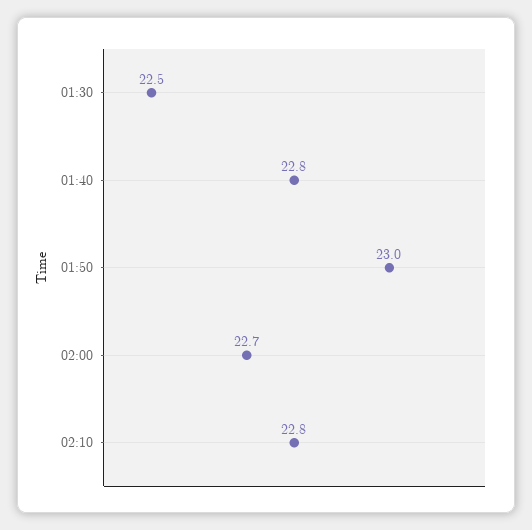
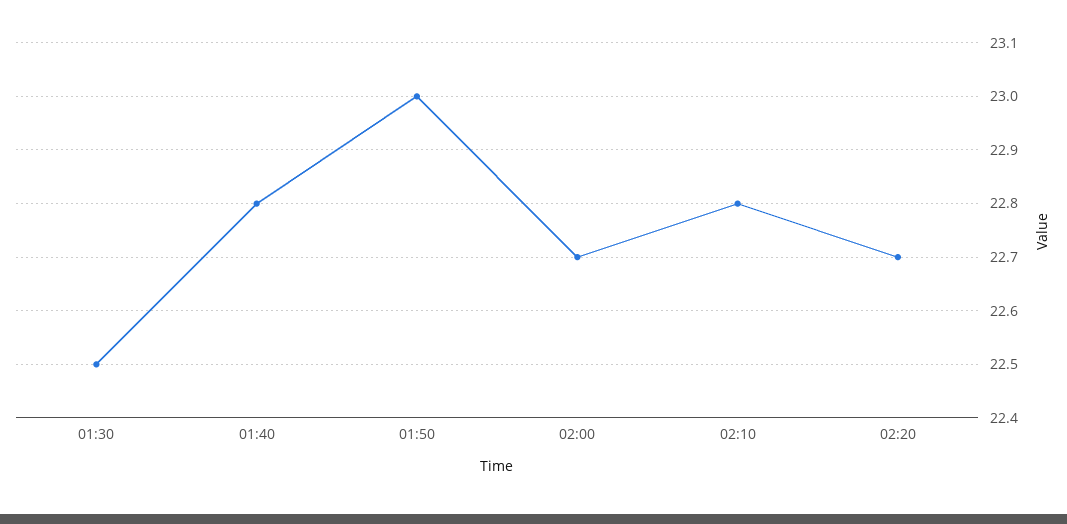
02:20: none -> 22.7

